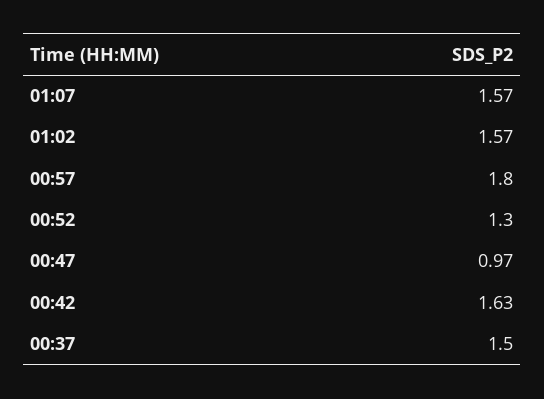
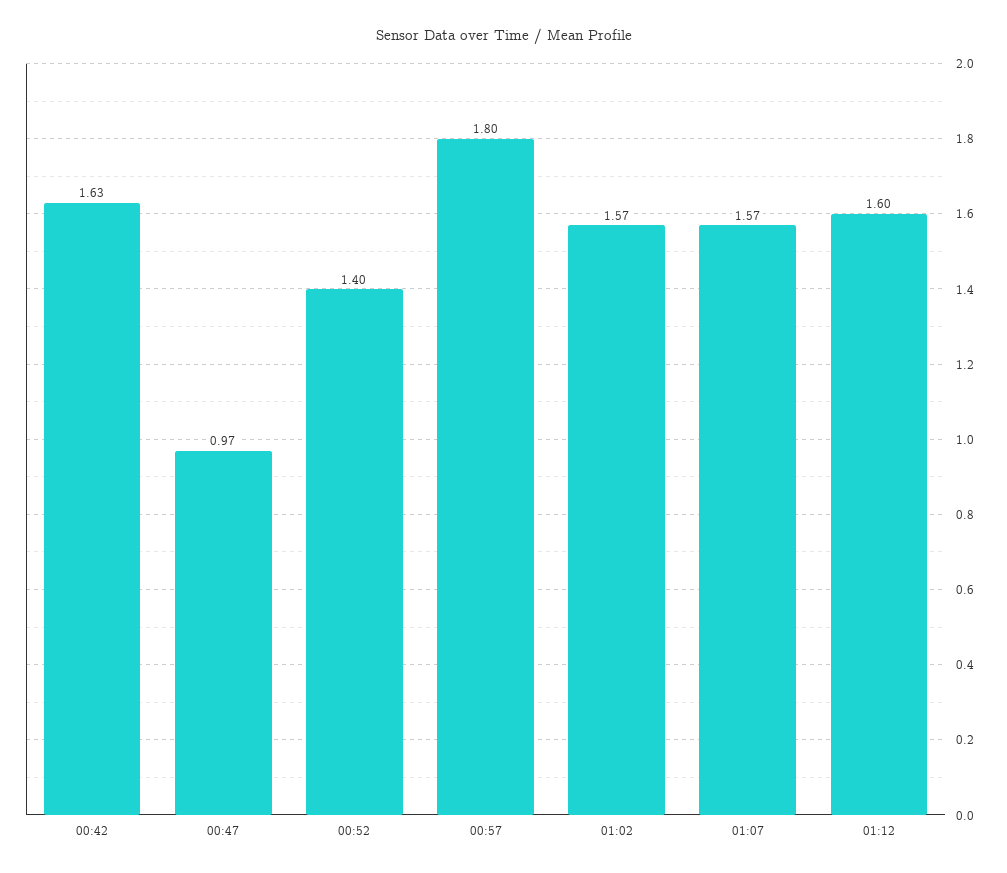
00:52: 1.3 -> 1.4
00:37: 1.5 -> none
01:12: none -> 1.6

